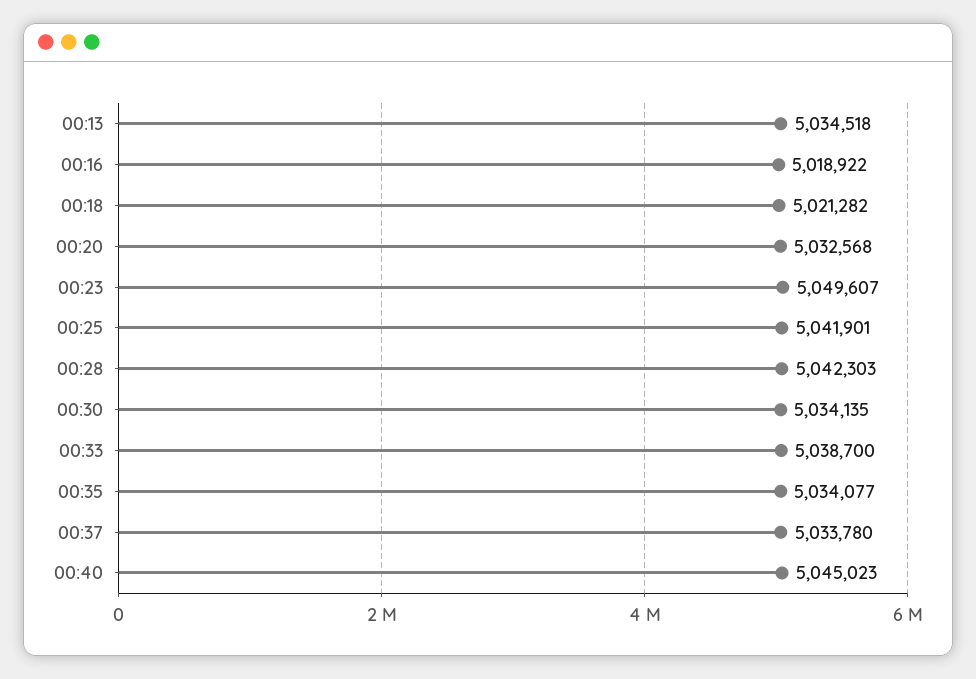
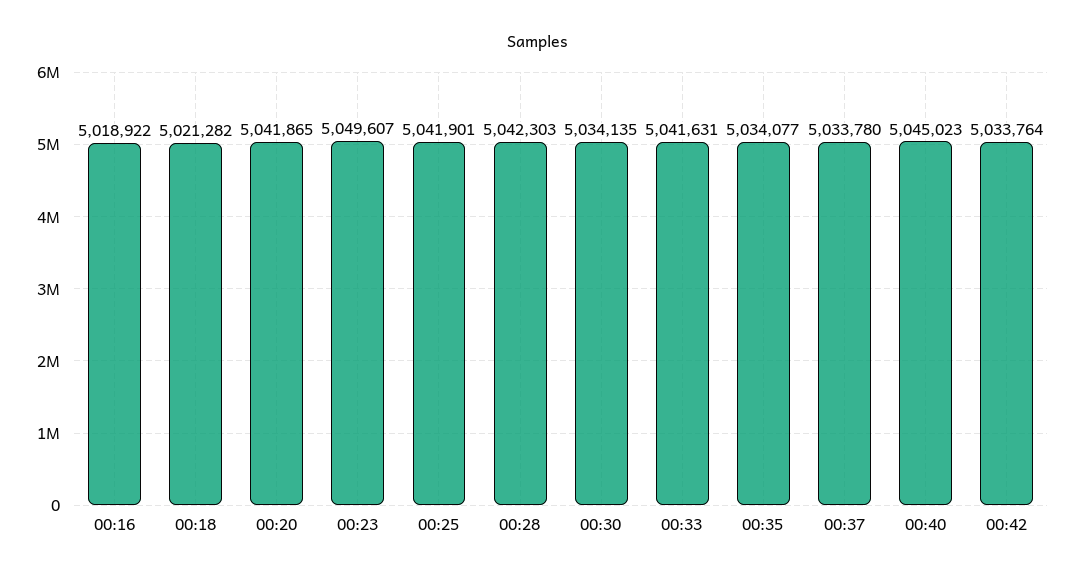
00:13: 5034518 -> none
00:20: 5032568 -> 5041865
00:33: 5038700 -> 5041631
00:42: none -> 5033764

